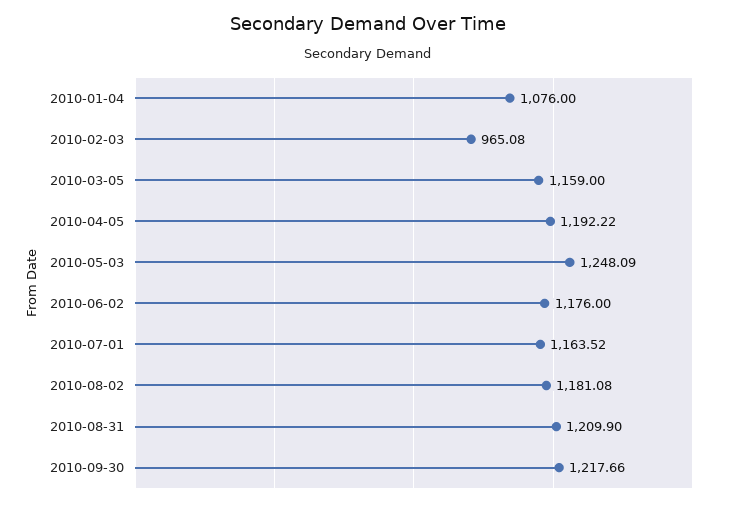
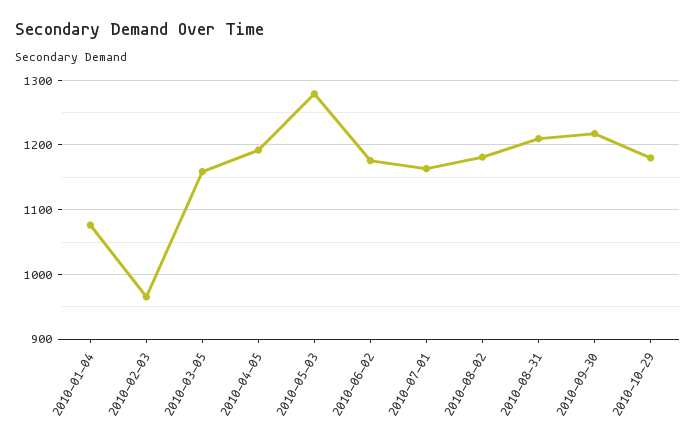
2010-05-03: 1248.09 -> 1280
2010-10-29: none -> 1180

